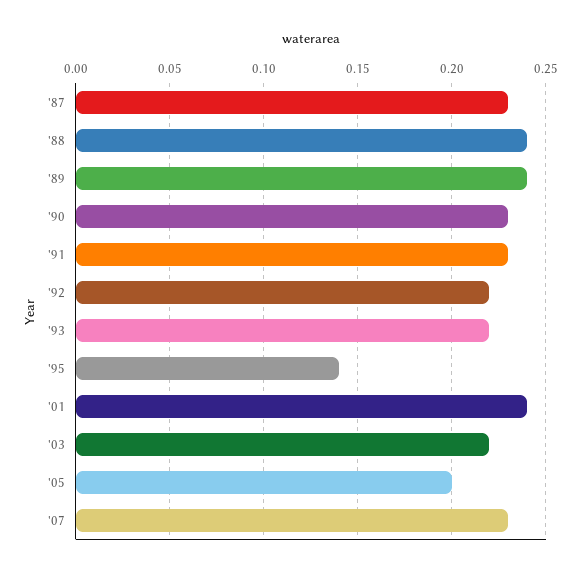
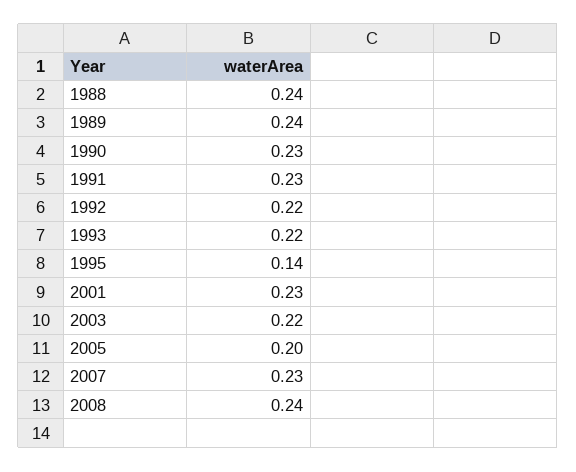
'87: 0.23 -> none
'01: 0.24 -> 0.23
2008: none -> 0.24

